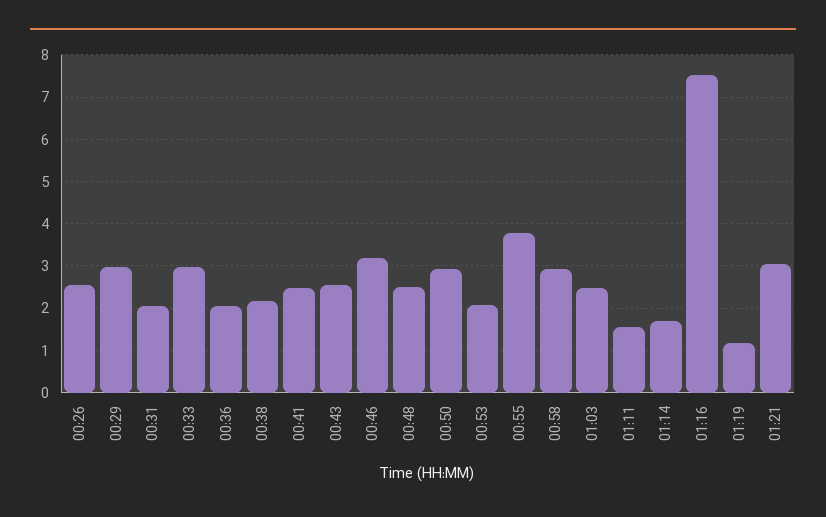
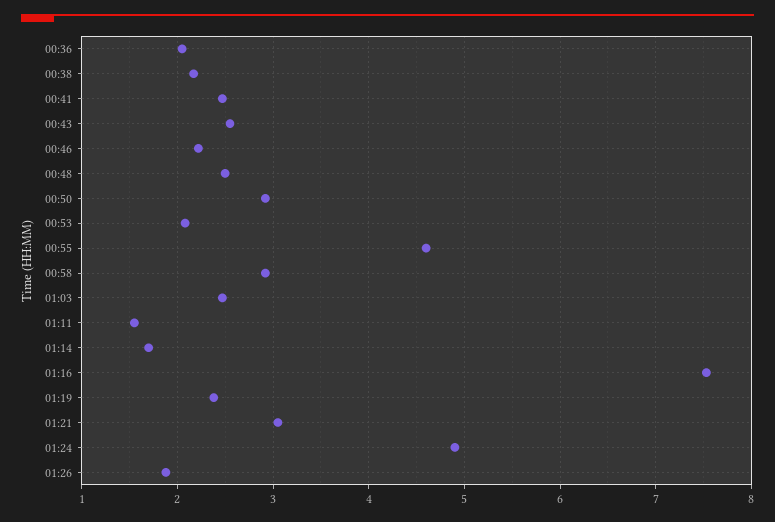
00:26: 2.6 -> none
00:29: 3 -> none
00:31: 2 -> none
00:33: 3 -> none
00:46: 3.2 -> 2.2
00:55: 3.8 -> 4.6
01:19: 1.2 -> 2.4
01:24: none -> 4.9
01:26: none -> 1.9

